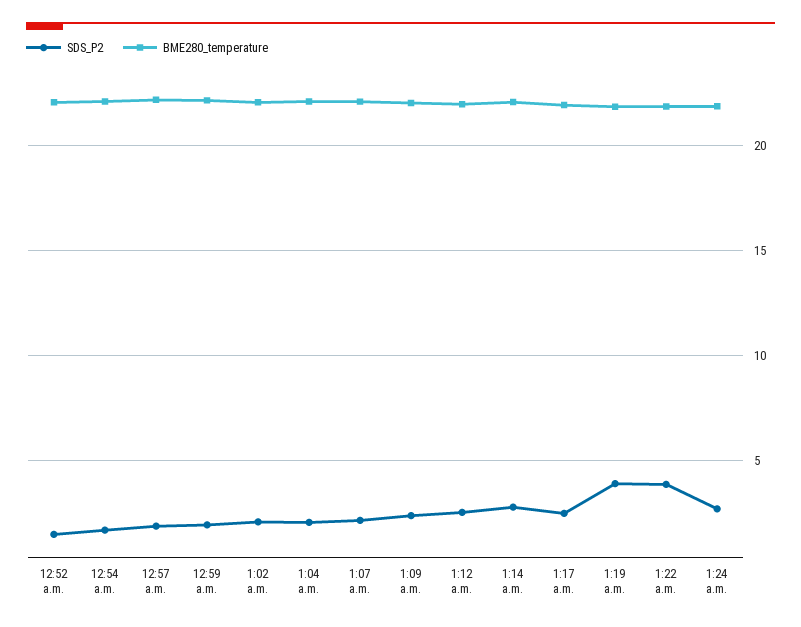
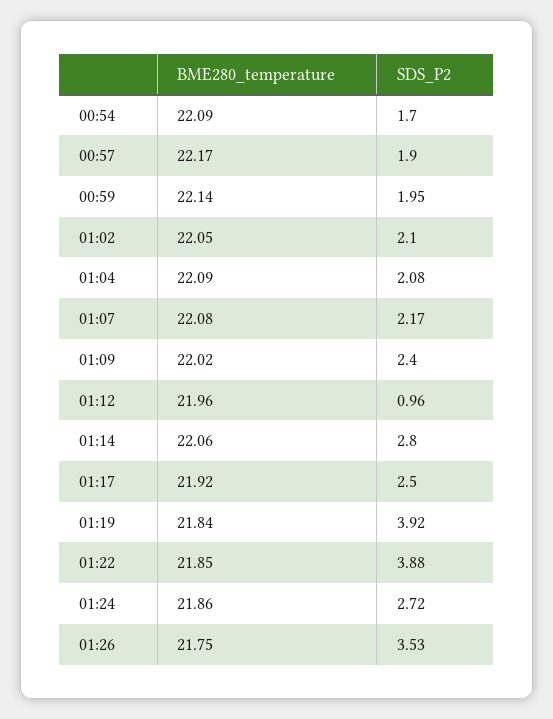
SDS_P2, 12:52 a.m.: 1.5 -> none
BME280_temperature, 12:52 a.m.: 22 -> none
SDS_P2, 1:12 a.m.: 2.5 -> 0.96
BME280_temperature, 01:26: none -> 21.75
SDS_P2, 01:26: none -> 3.53

